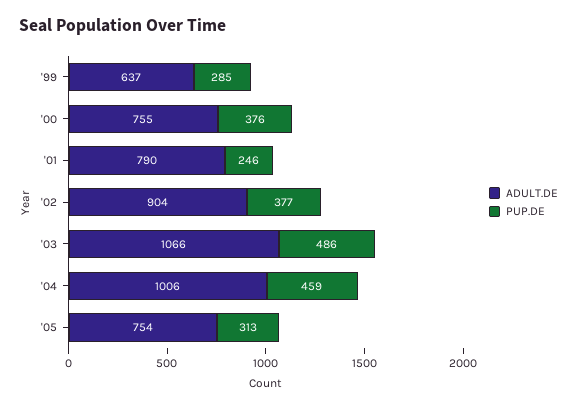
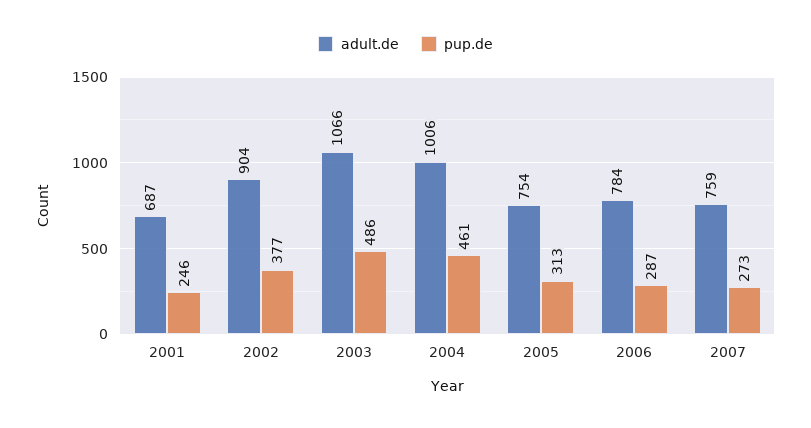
ADULT.DE, '99: 637 -> none
PUP.DE, '99: 285 -> none
ADULT.DE, '00: 755 -> none
PUP.DE, '00: 376 -> none
ADULT.DE, '01: 790 -> 687
PUP.DE, '04: 459 -> 461
ADULT.DE, 2006: none -> 784
PUP.DE, 2006: none -> 287
ADULT.DE, 2007: none -> 759
PUP.DE, 2007: none -> 273

